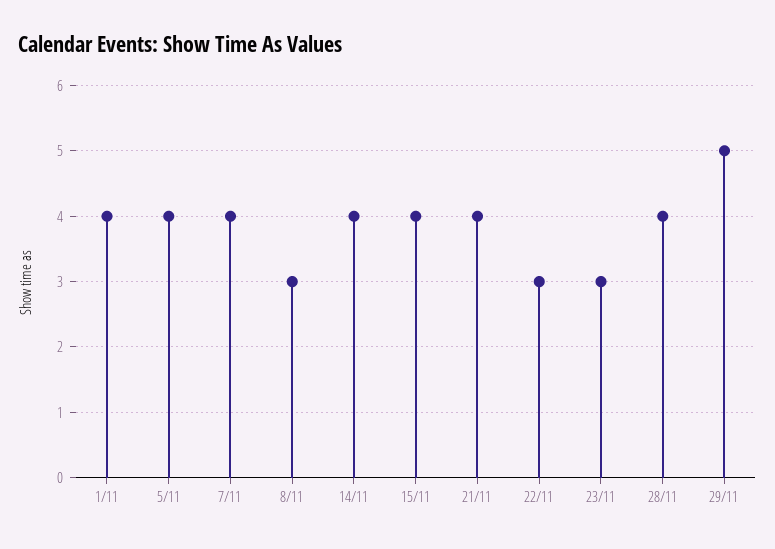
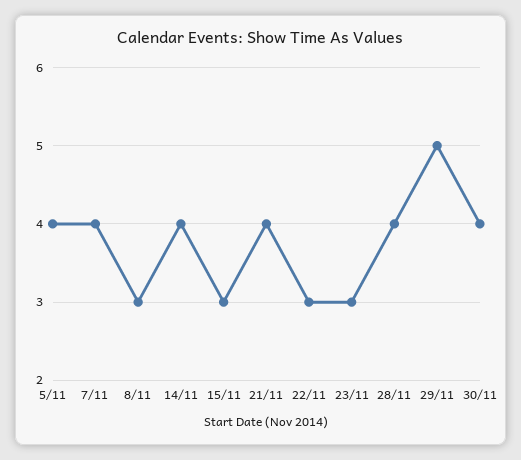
1/11: 4 -> none
15/11: 4 -> 3
30/11: none -> 4

